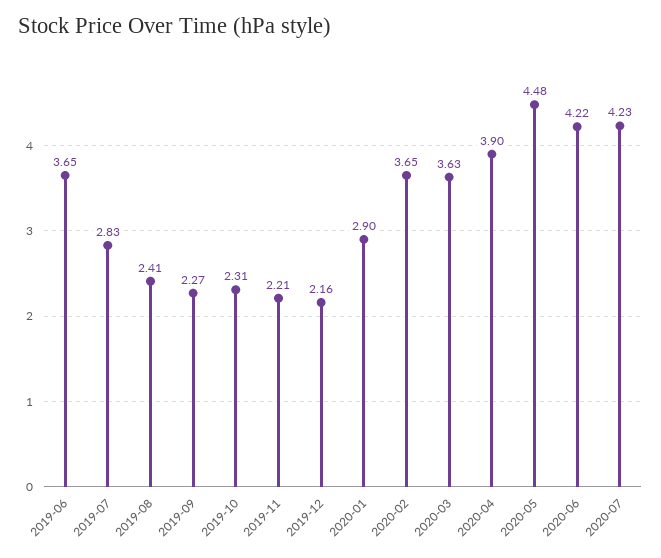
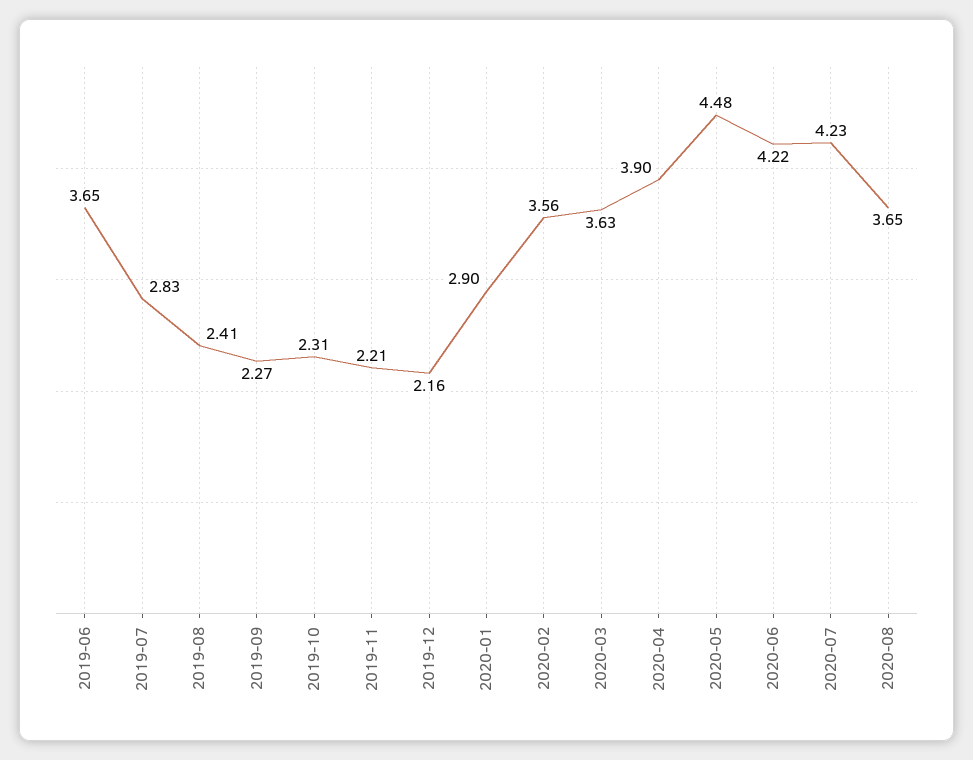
2020-02: 3.65 -> 3.56
2020-08: none -> 3.65

